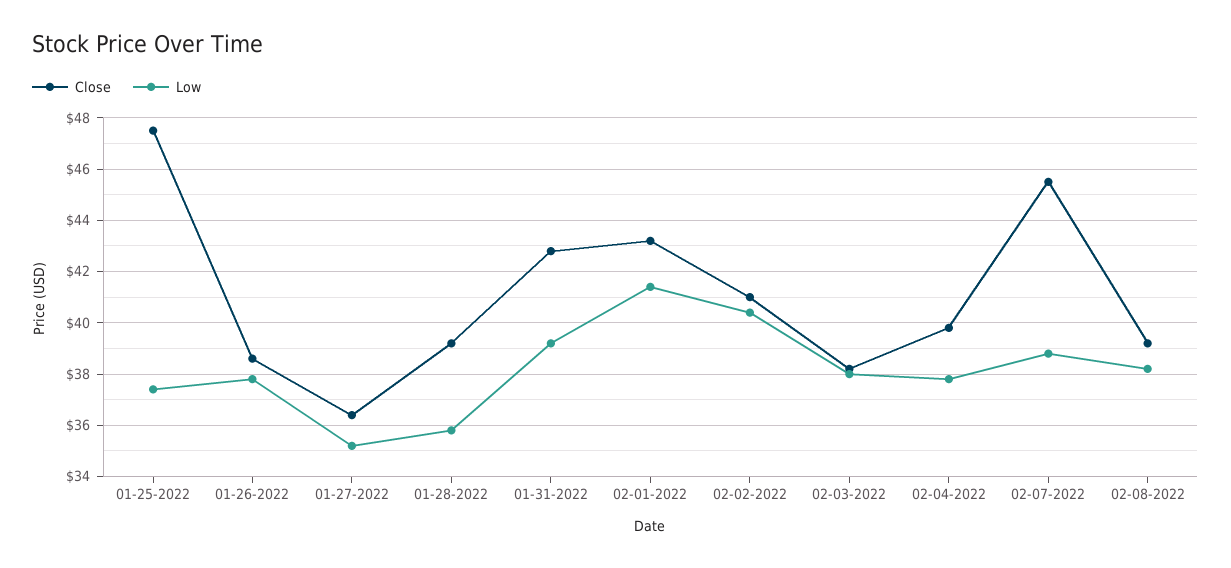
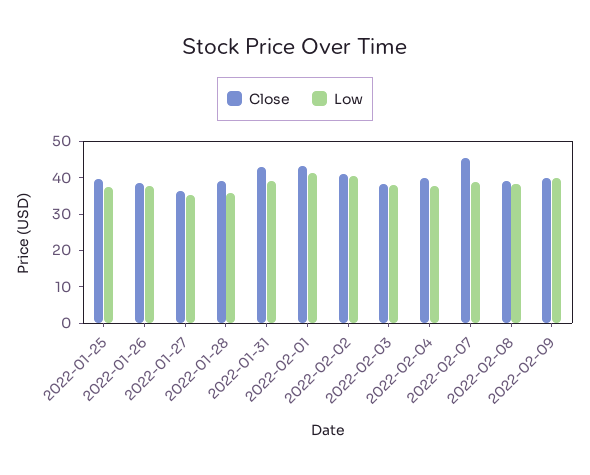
Close, 01-25-2022: 47.5 -> 40
Close, 2022-02-09: none -> 40
Low, 2022-02-09: none -> 40

